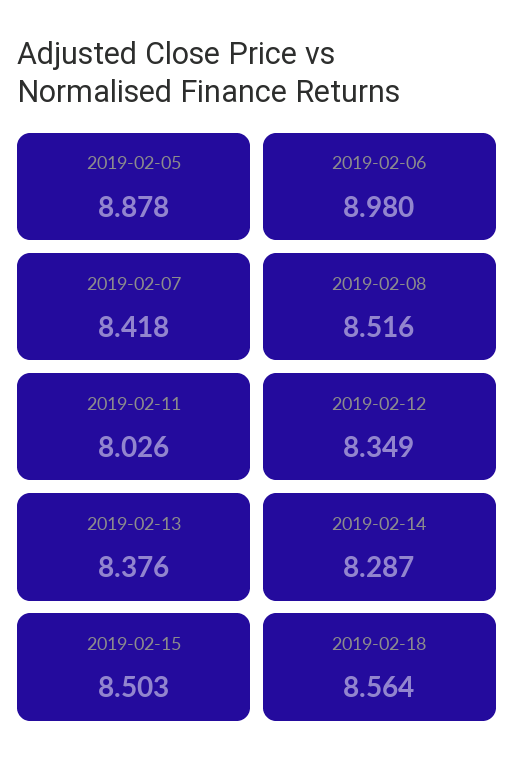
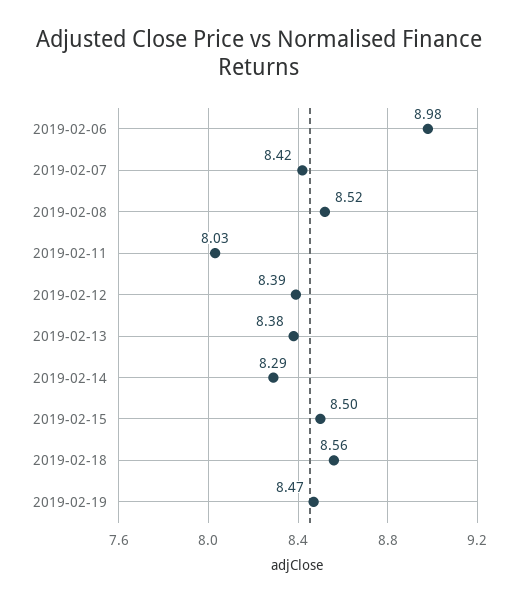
2019-02-05: 8.878 -> none
2019-02-12: 8.349 -> 8.39
2019-02-19: none -> 8.47

